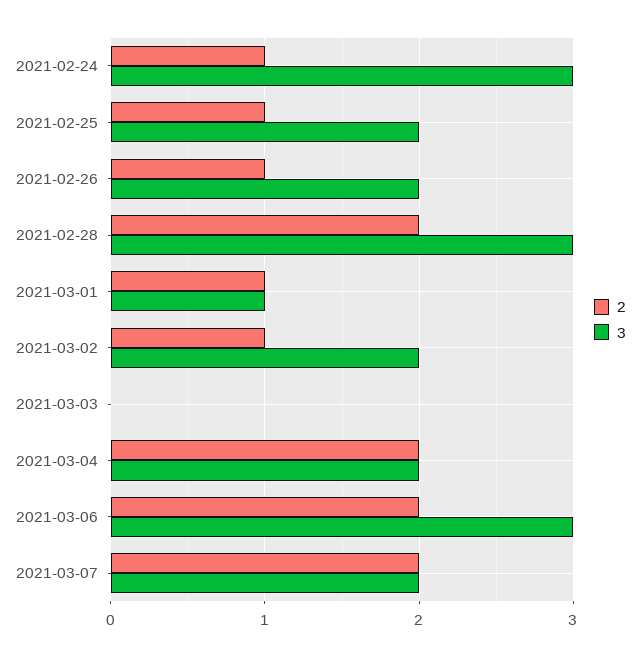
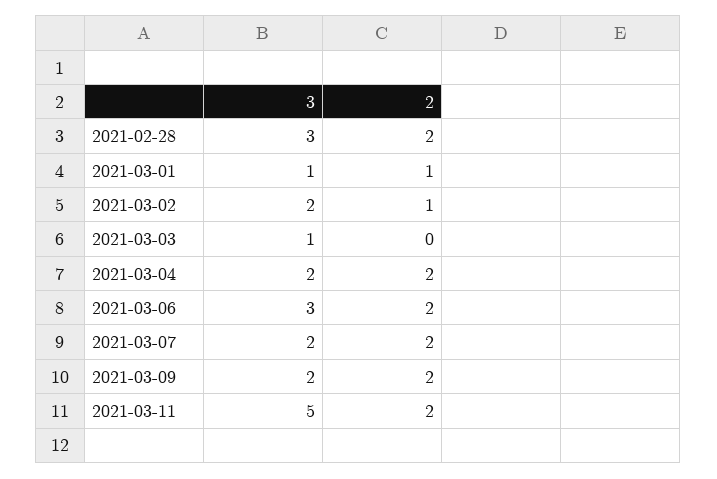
2, 2021-02-24: 1 -> none
3, 2021-02-24: 3 -> none
2, 2021-02-25: 1 -> none
3, 2021-02-25: 2 -> none
2, 2021-02-26: 1 -> none
3, 2021-02-26: 2 -> none
3, 2021-03-03: 0 -> 1
3, 2021-03-09: none -> 2
2, 2021-03-09: none -> 2
3, 2021-03-11: none -> 5
2, 2021-03-11: none -> 2

